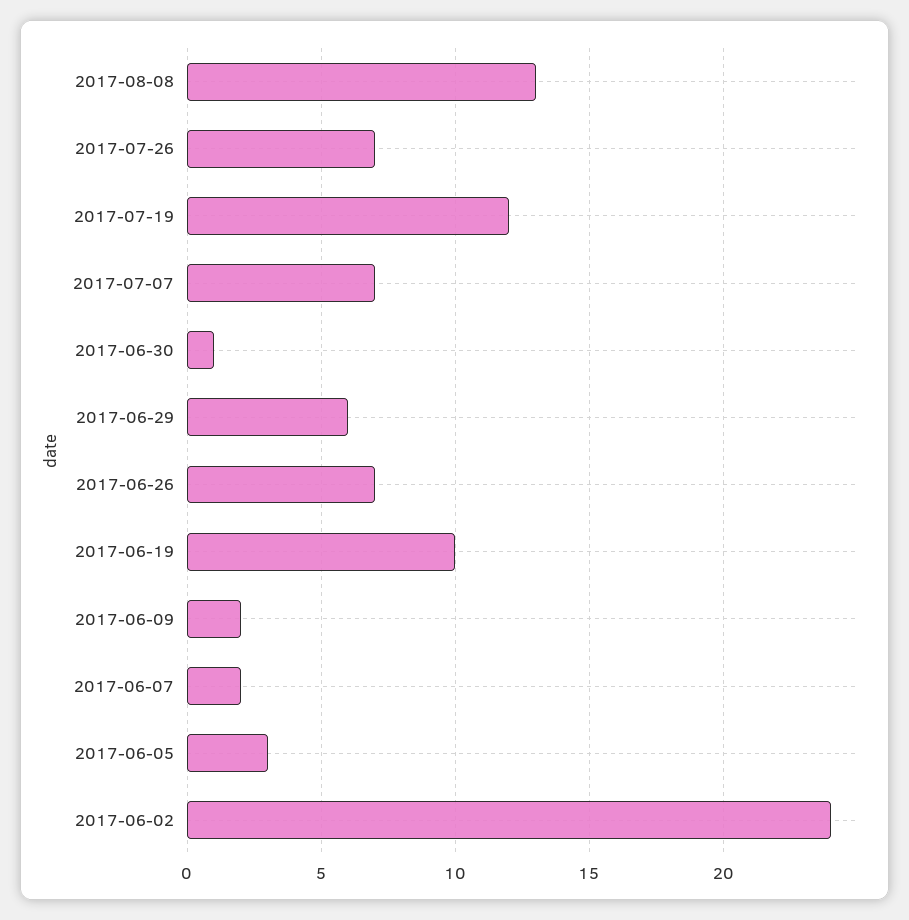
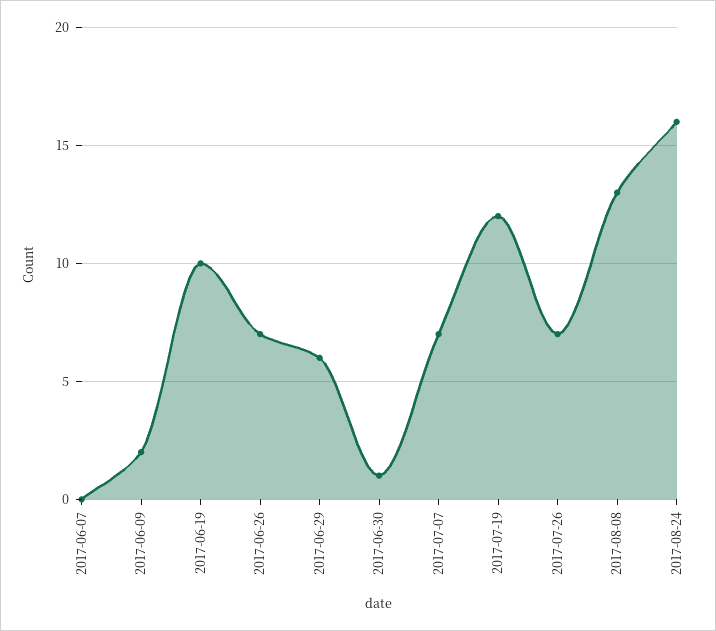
2017-06-07: 2 -> 0
2017-06-05: 3 -> none
2017-06-02: 24 -> none
2017-08-24: none -> 16

